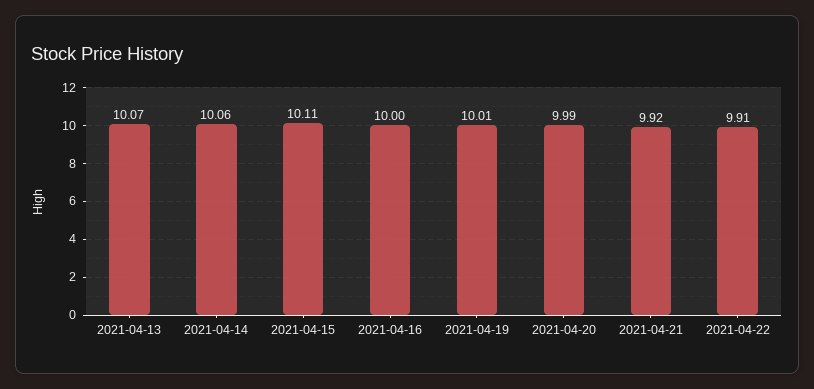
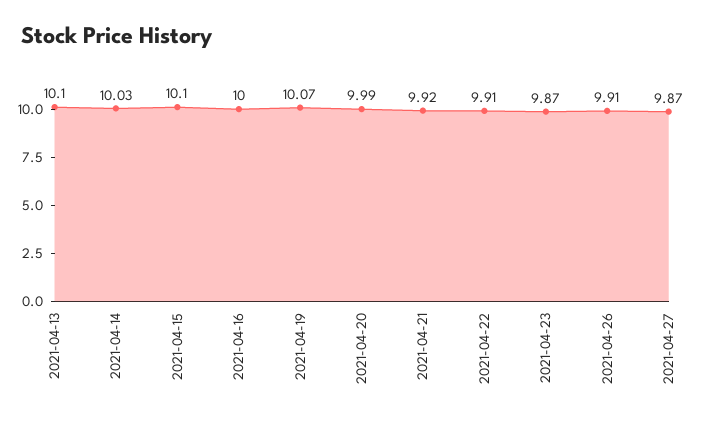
2021-04-13: 10.07 -> 10.1
2021-04-14: 10.06 -> 10.03
2021-04-15: 10.11 -> 10.1
2021-04-19: 10.01 -> 10.07
2021-04-23: none -> 9.87
2021-04-26: none -> 9.91
2021-04-27: none -> 9.87

